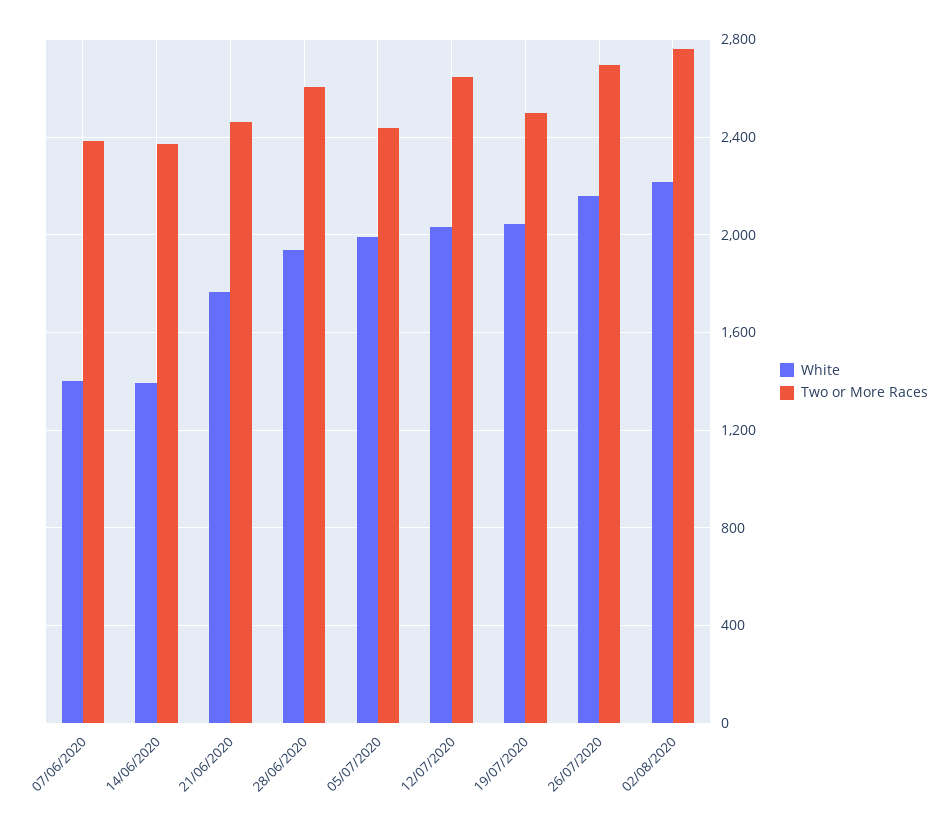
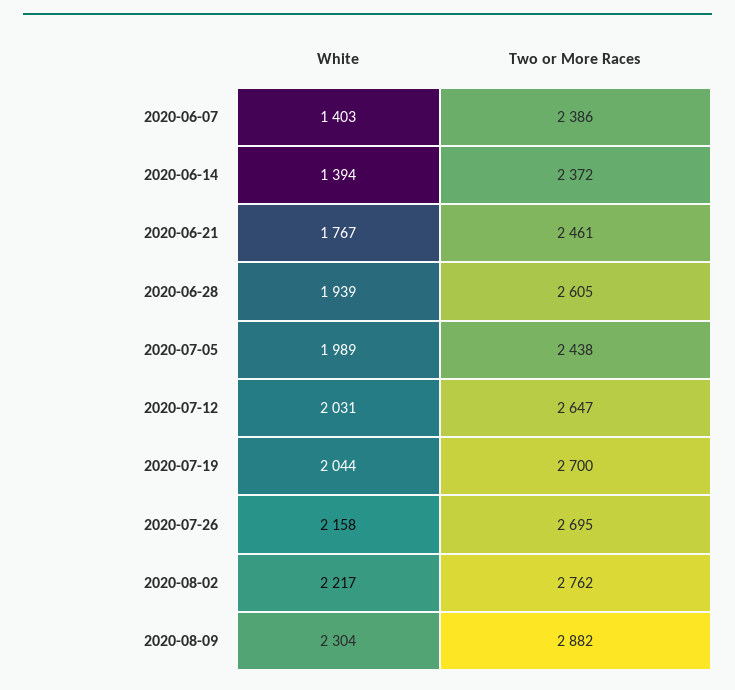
Two or More Races, 19/07/2020: 2500 -> 2700
White, 2020-08-09: none -> 2304
Two or More Races, 2020-08-09: none -> 2882

